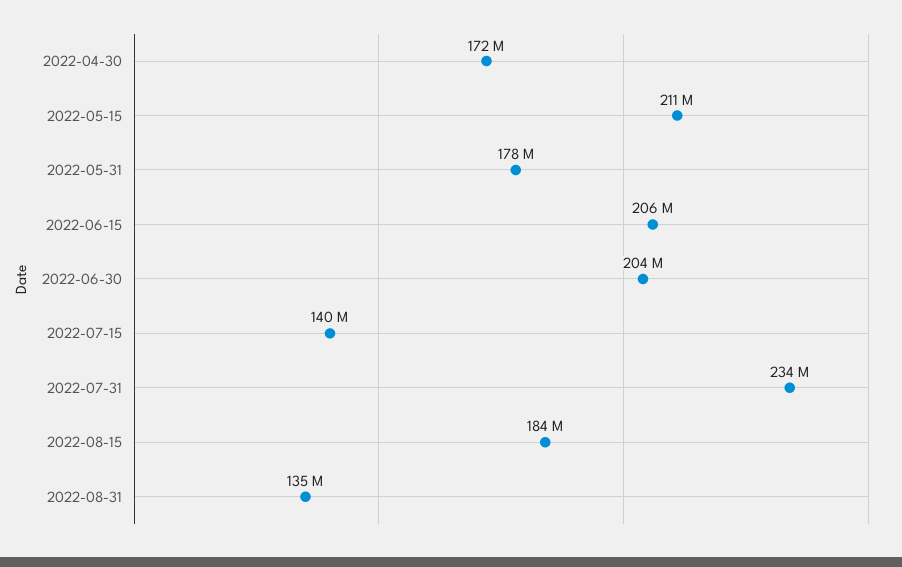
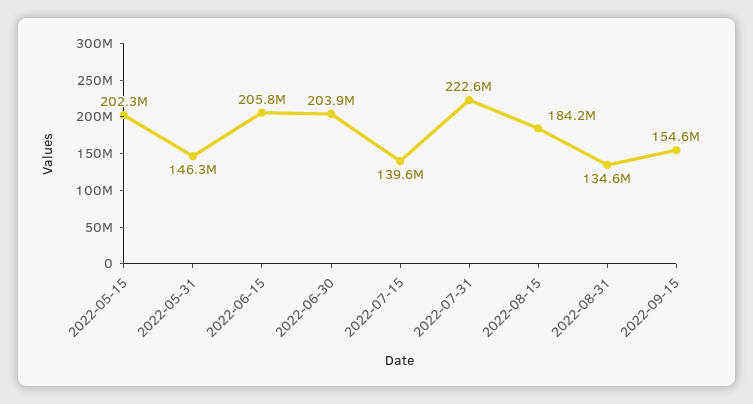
2022-04-30: 172000000 -> none
2022-05-15: 211000000 -> 202300000
2022-05-31: 178000000 -> 146300000
2022-07-31: 234000000 -> 222600000
2022-09-15: none -> 154600000

